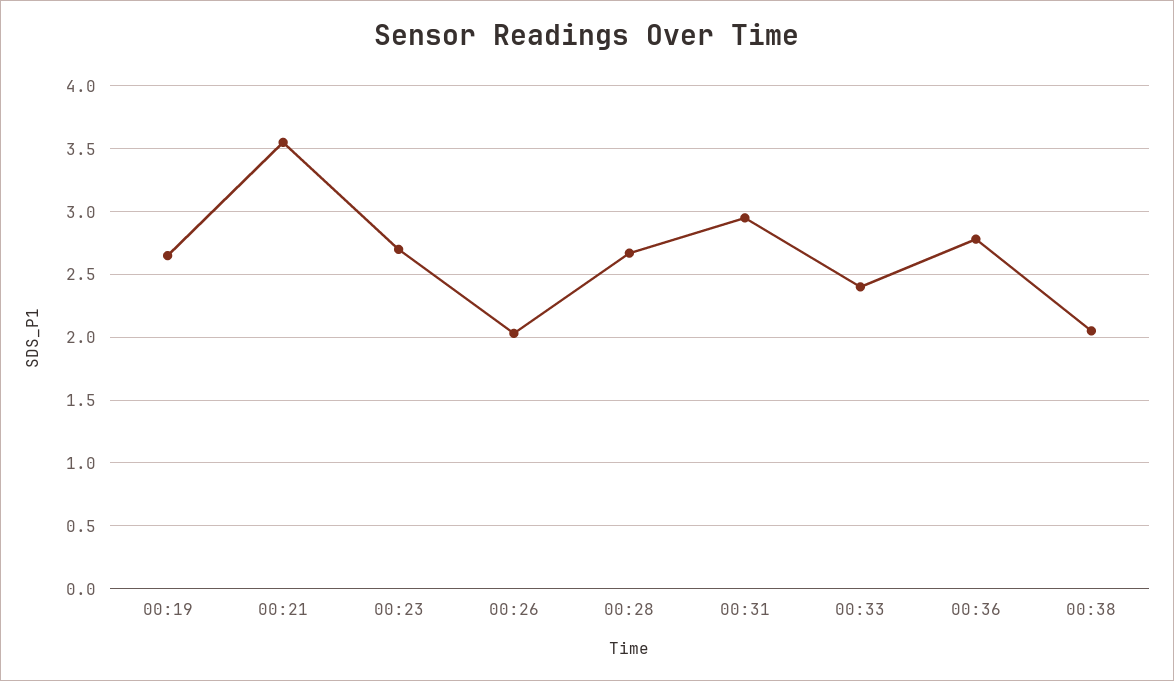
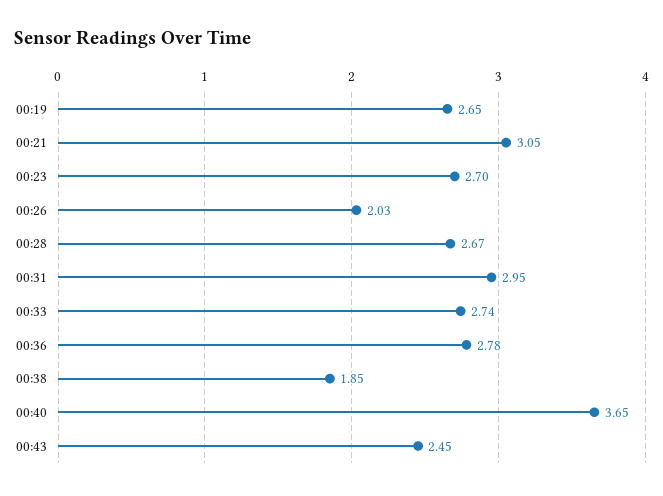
00:21: 3.55 -> 3.05
00:33: 2.4 -> 2.74
00:38: 2.05 -> 1.85
00:40: none -> 3.65
00:43: none -> 2.45

